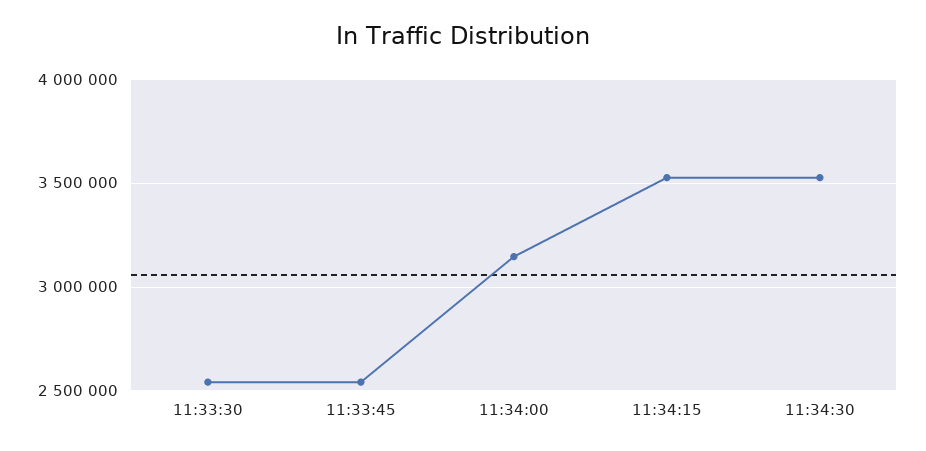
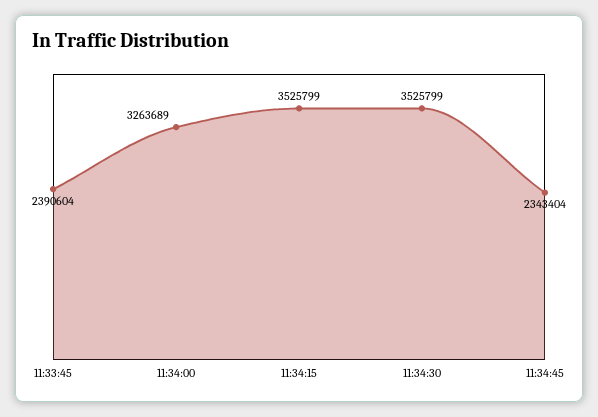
11:33:30: 2550000 -> none
11:33:45: 2550000 -> 2390604
11:34:00: 3150000 -> 3263689
11:34:45: none -> 2343404

